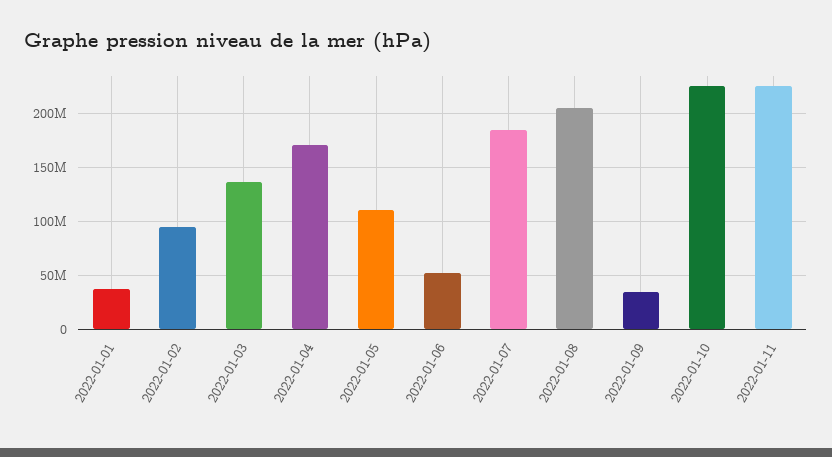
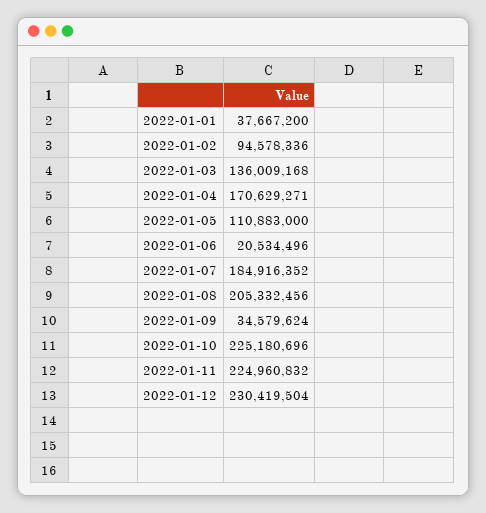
2022-01-06: 50000000 -> 20534496
2022-01-12: none -> 230419504

